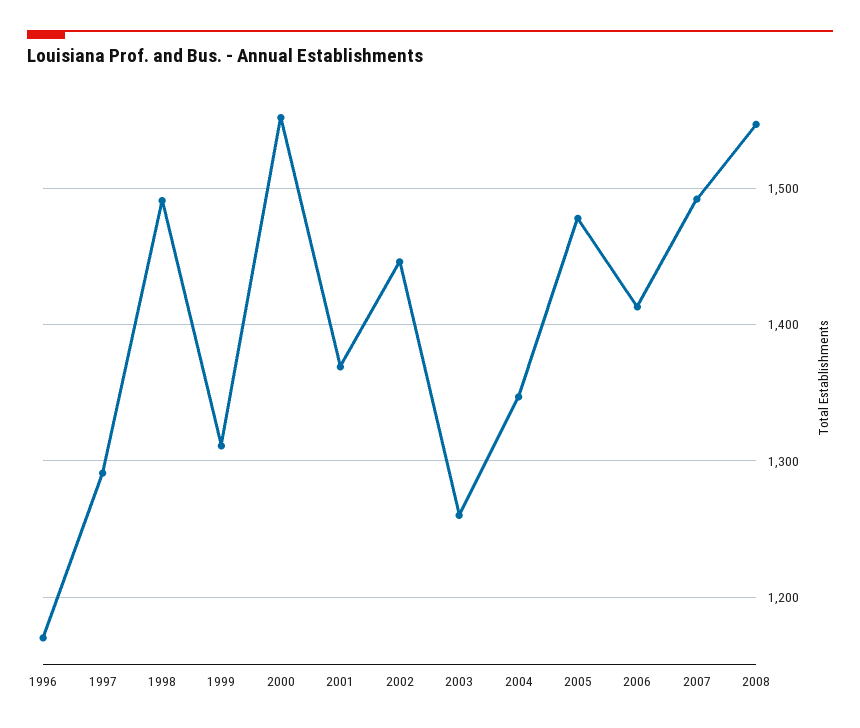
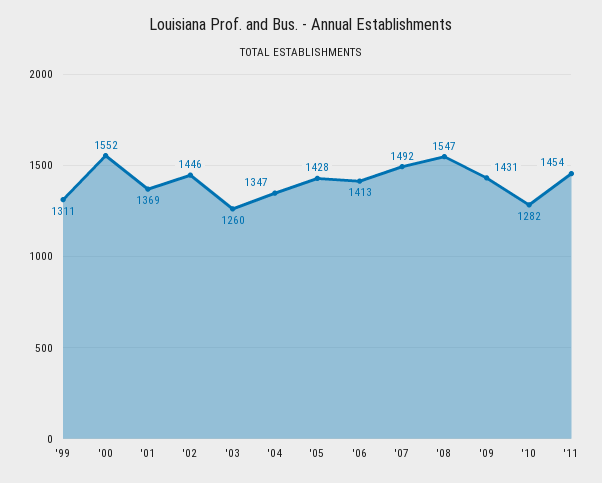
1996: 1170 -> none
1997: 1290 -> none
1998: 1490 -> none
2005: 1480 -> 1428
'09: none -> 1431
'10: none -> 1282
'11: none -> 1454

